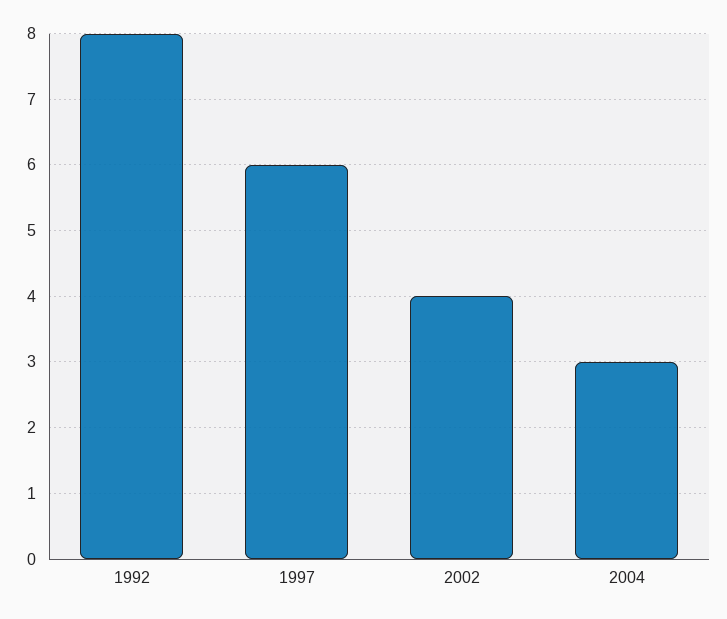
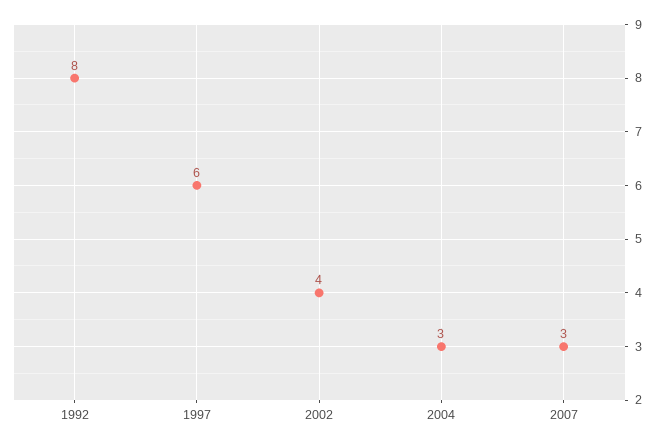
2007: none -> 3

